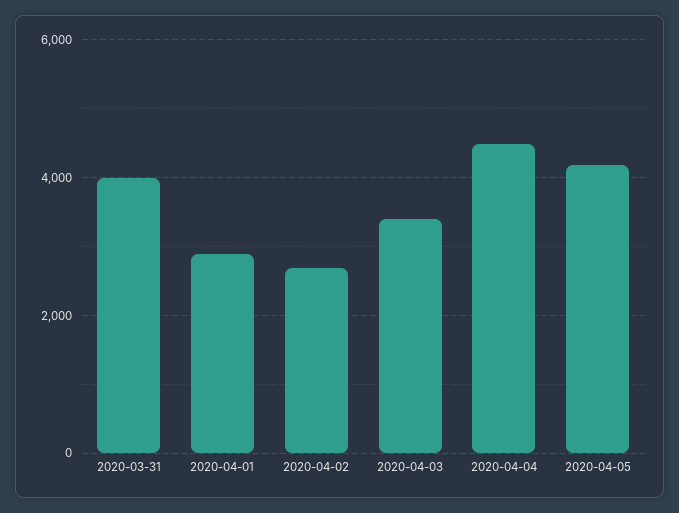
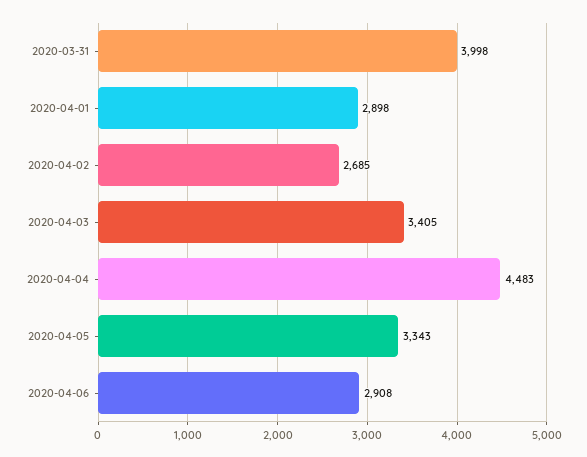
2020-04-05: 4200 -> 3343
2020-04-06: none -> 2908

